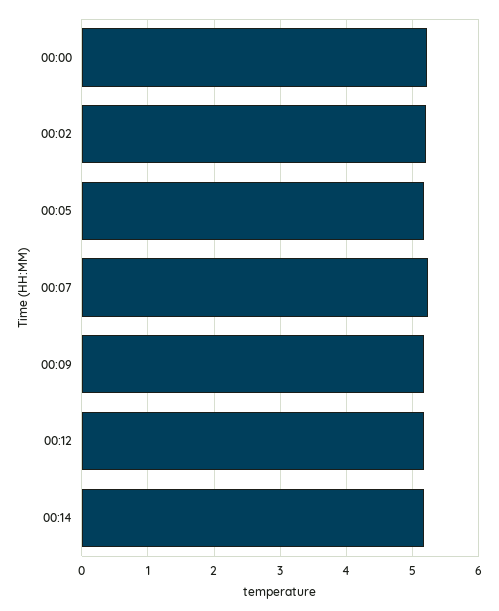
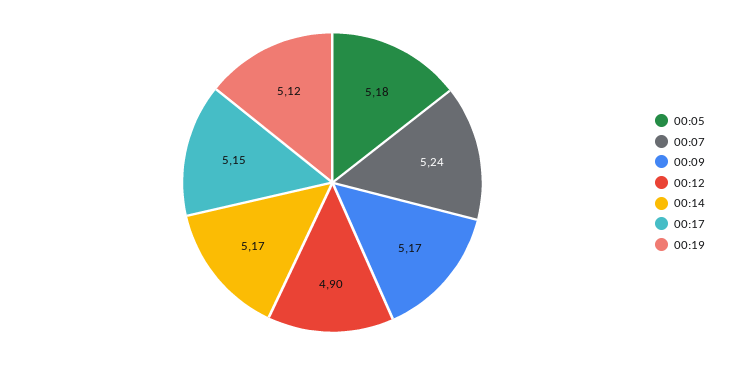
00:00: 5.2 -> none
00:02: 5.2 -> none
00:12: 5.2 -> 4.9
00:17: none -> 5.15
00:19: none -> 5.12

